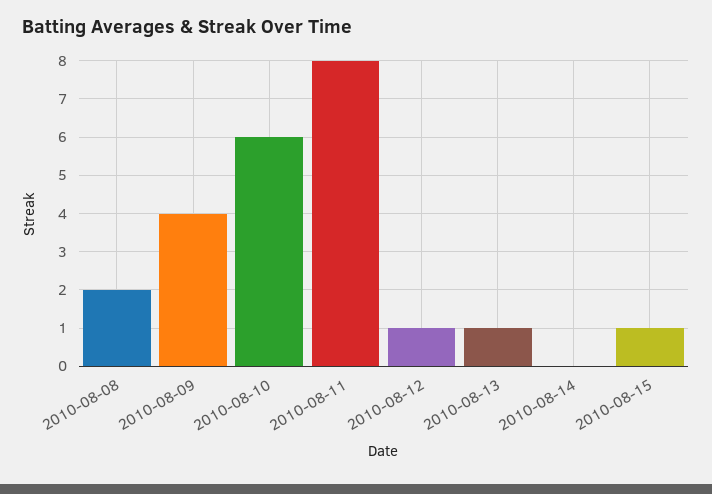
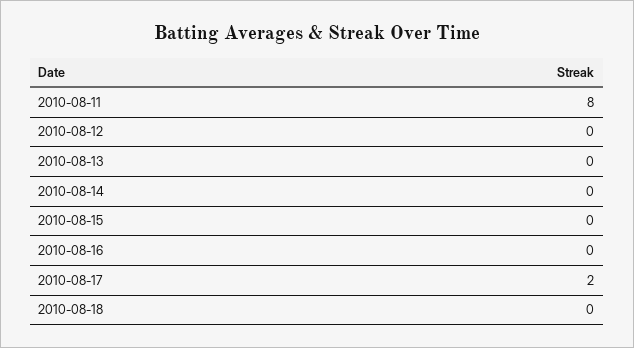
2010-08-08: 2 -> none
2010-08-09: 4 -> none
2010-08-10: 6 -> none
2010-08-12: 1 -> 0
2010-08-13: 1 -> 0
2010-08-15: 1 -> 0
2010-08-16: none -> 0
2010-08-17: none -> 2
2010-08-18: none -> 0

